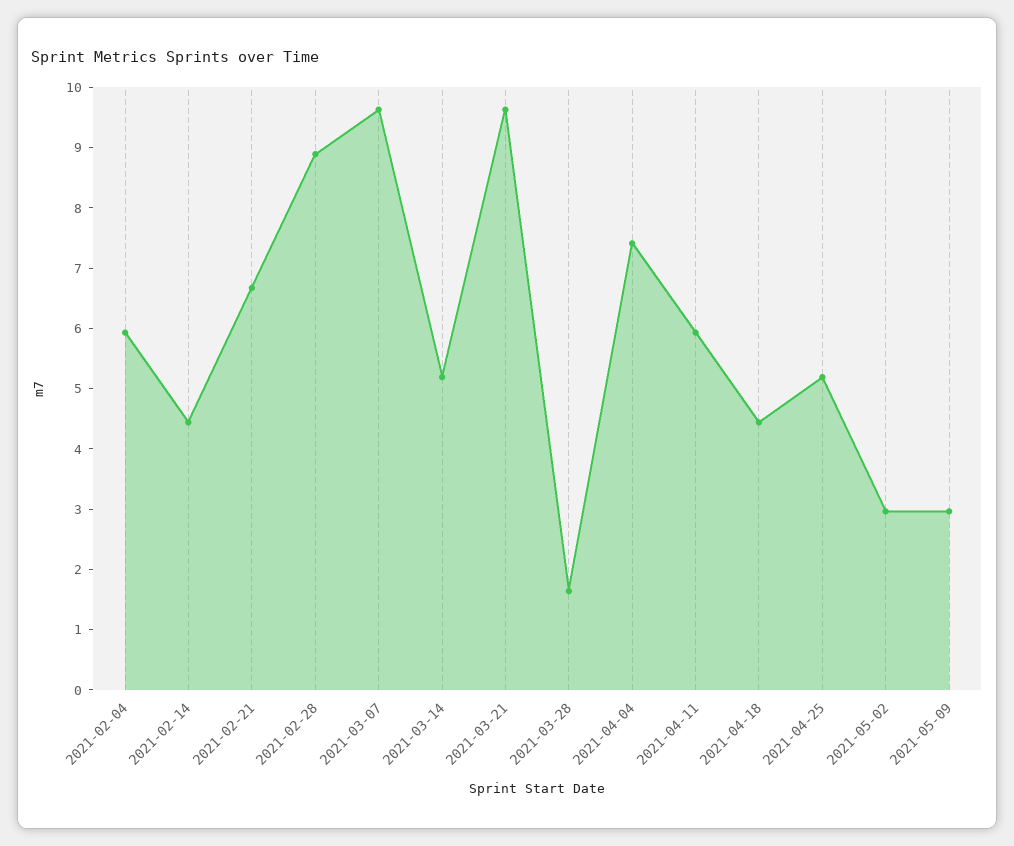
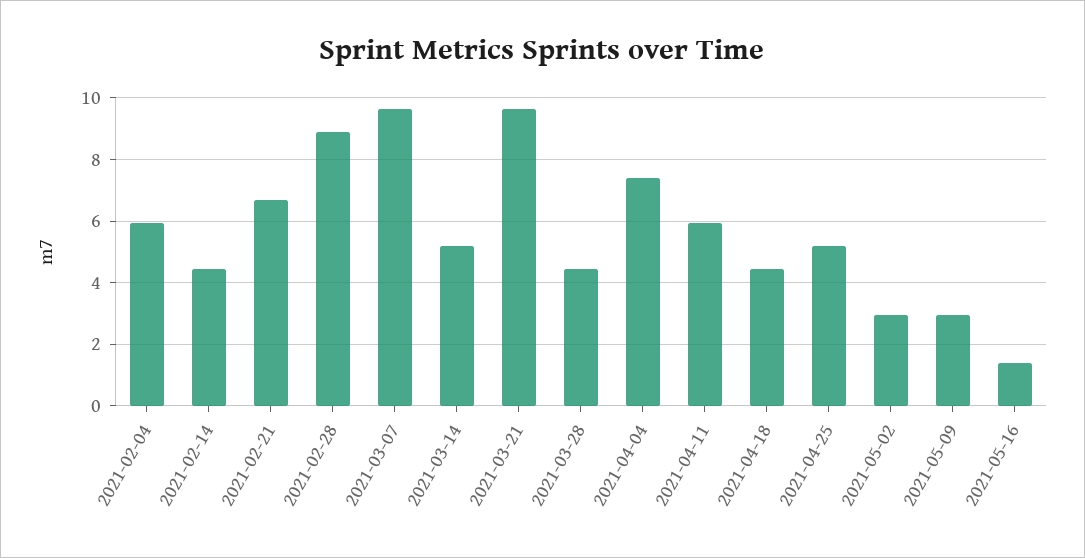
2021-03-28: 1.6 -> 4.4
2021-05-16: none -> 1.4

